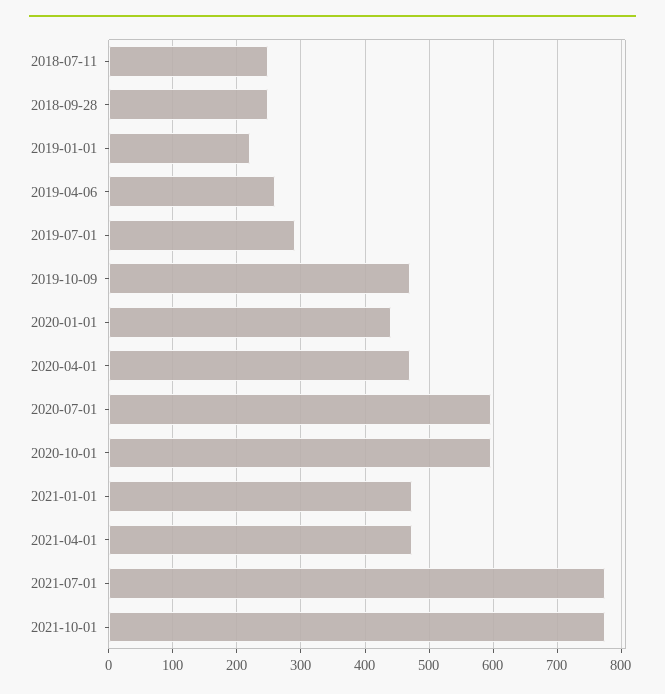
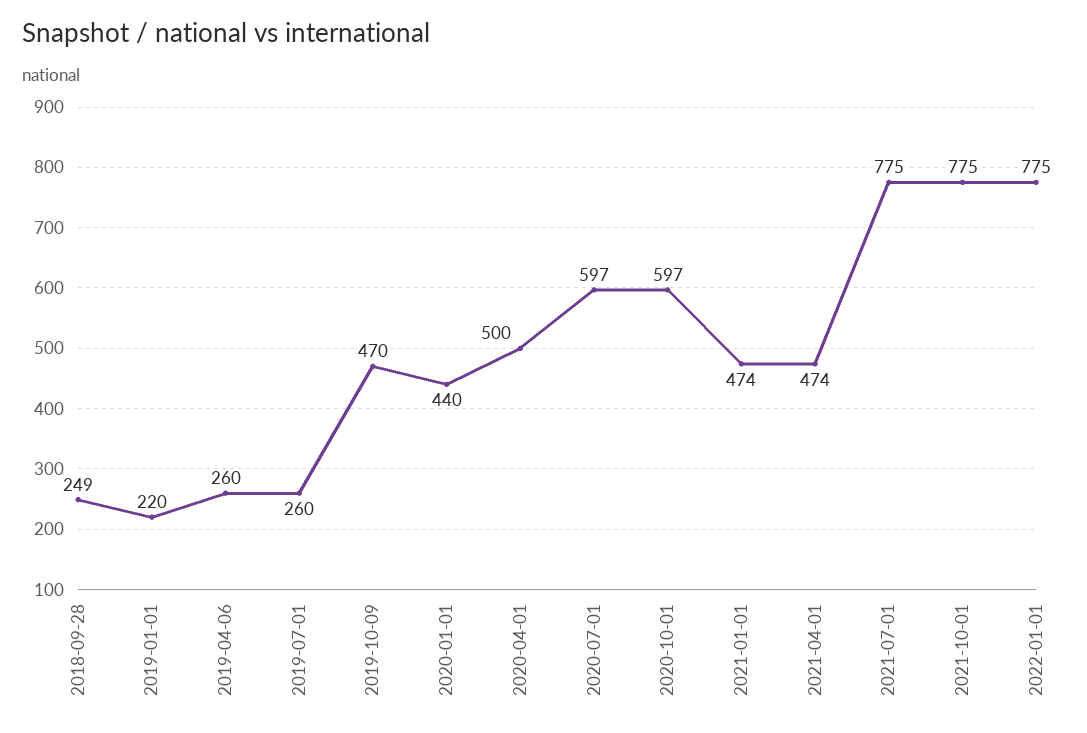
2018-07-11: 250 -> none
2019-07-01: 290 -> 260
2020-04-01: 470 -> 500
2022-01-01: none -> 775

